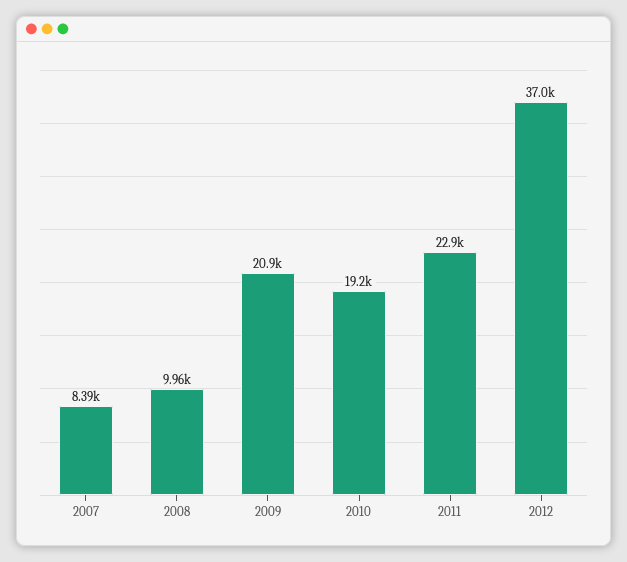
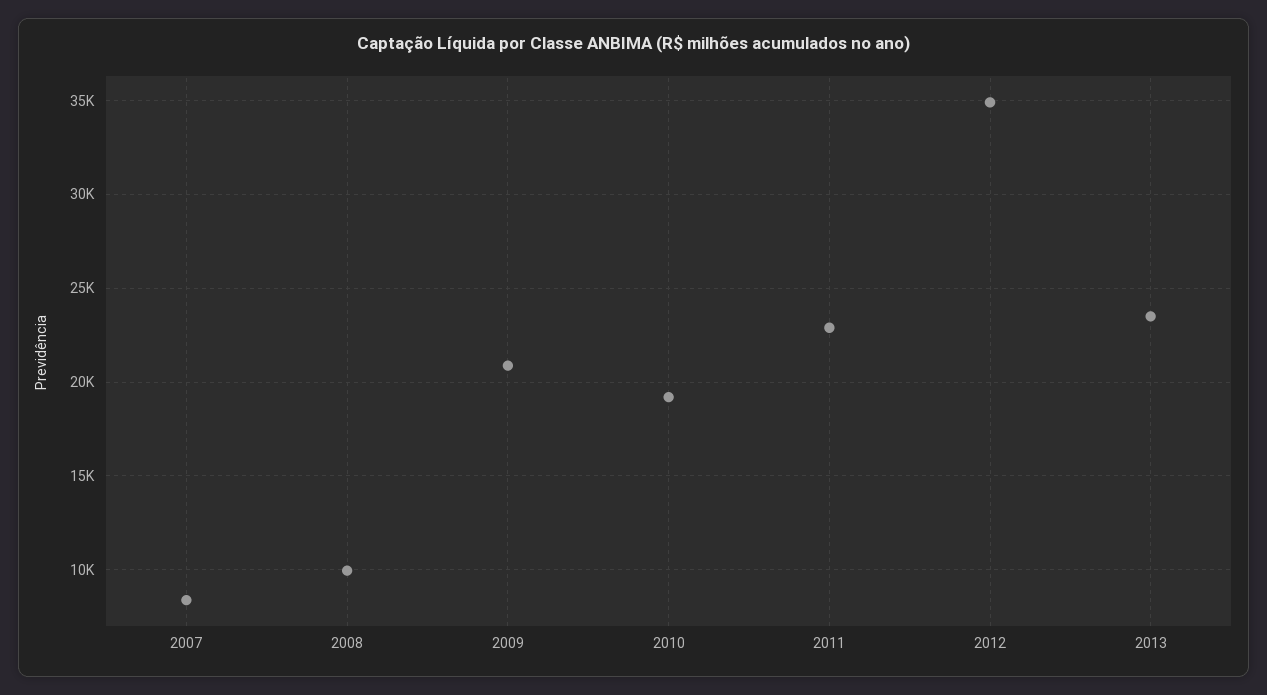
2012: 37000 -> 35000
2013: none -> 23500

